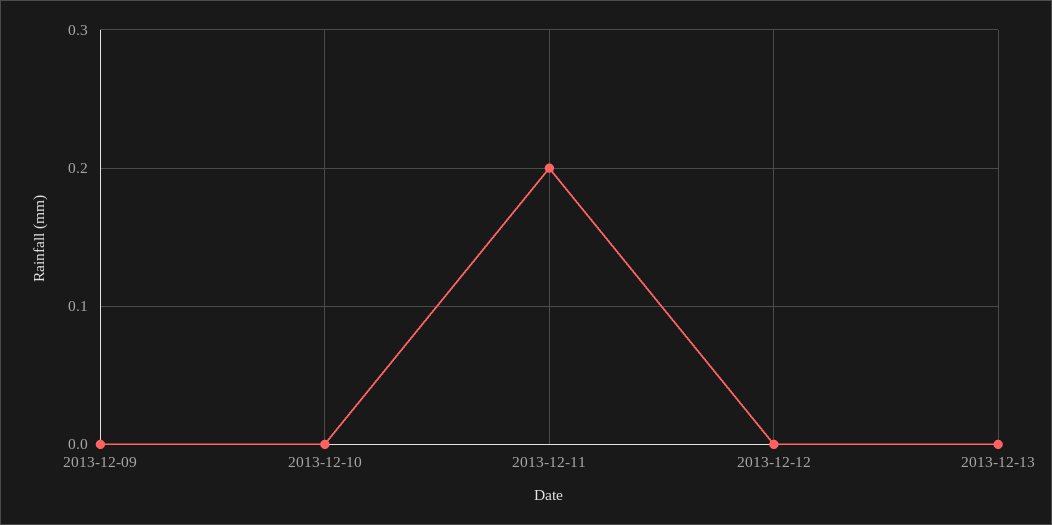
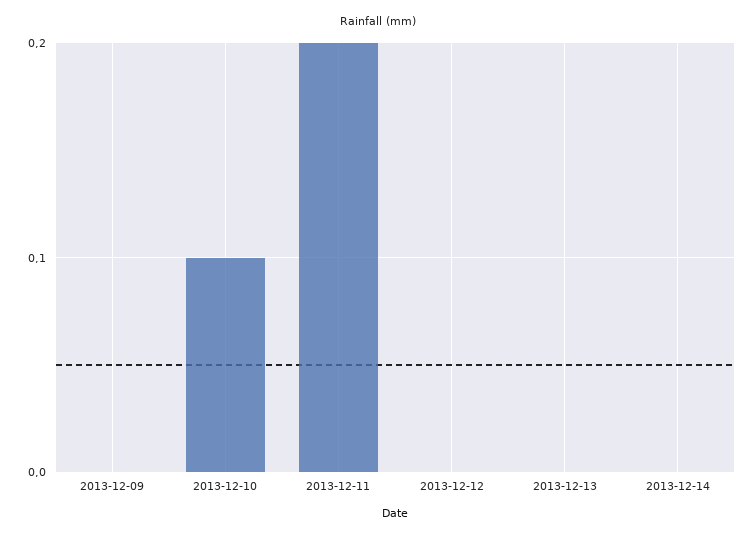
2013-12-10: 0 -> 0.1
2013-12-14: none -> 0

